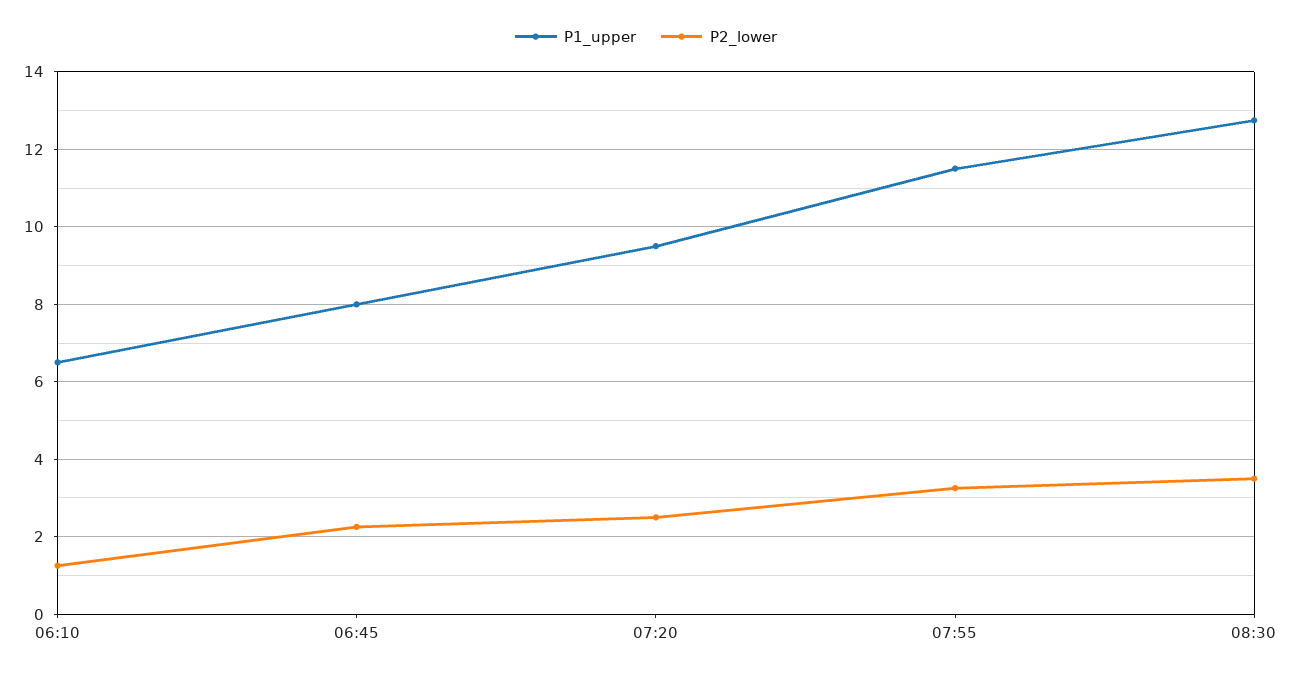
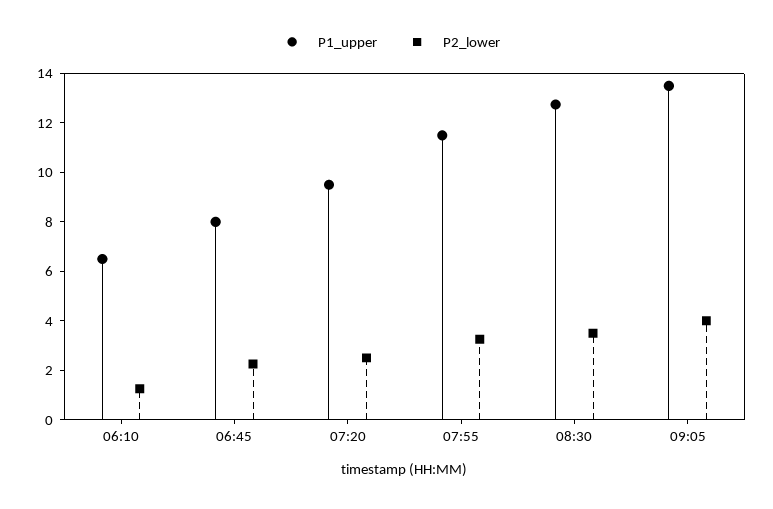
P1_upper, 09:05: none -> 13.5
P2_lower, 09:05: none -> 4

